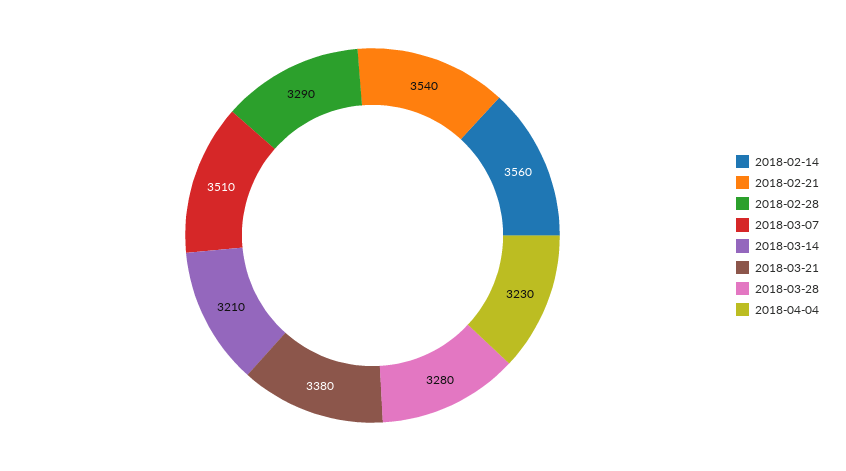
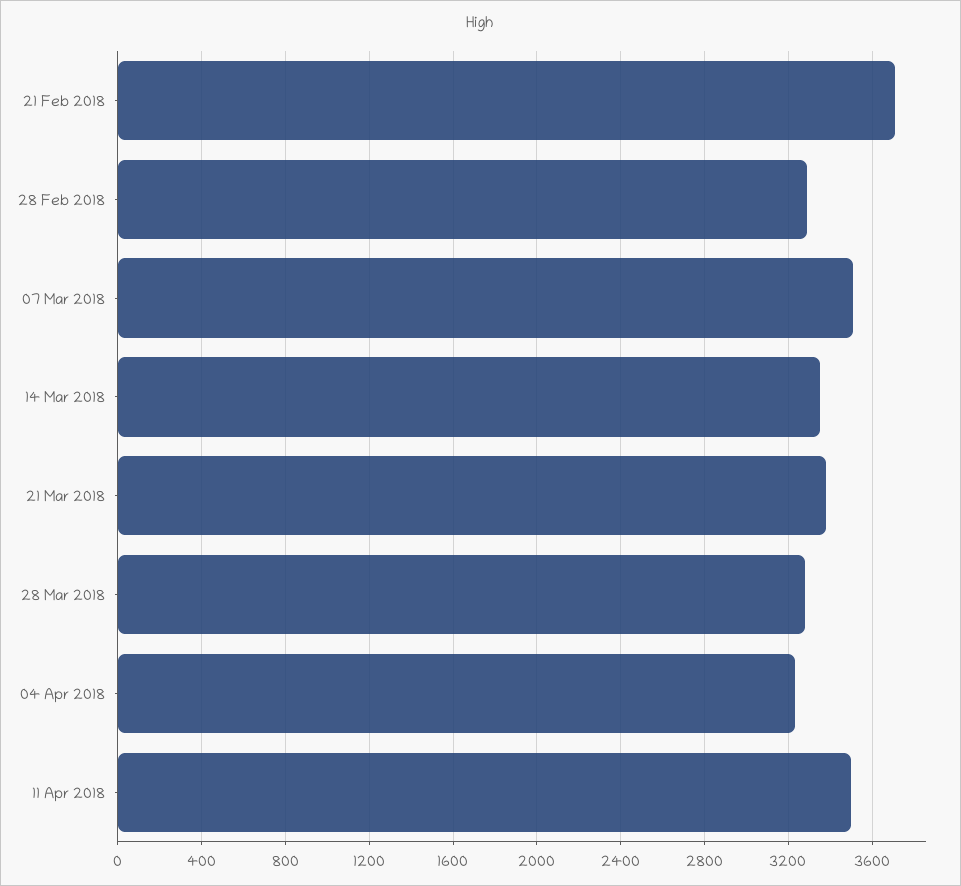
2018-02-14: 3560 -> none
2018-02-21: 3540 -> 3700
2018-03-14: 3210 -> 3350
11 Apr 2018: none -> 3500

